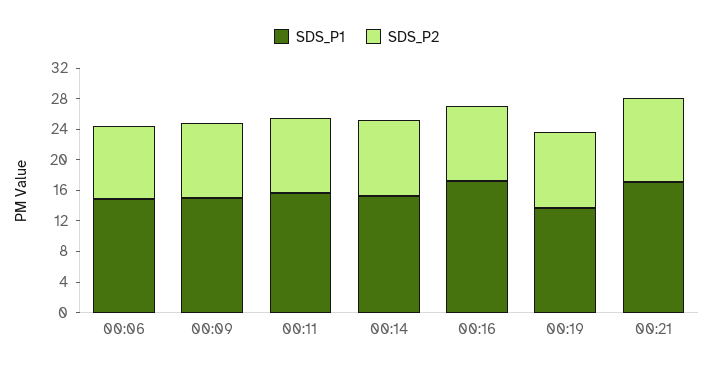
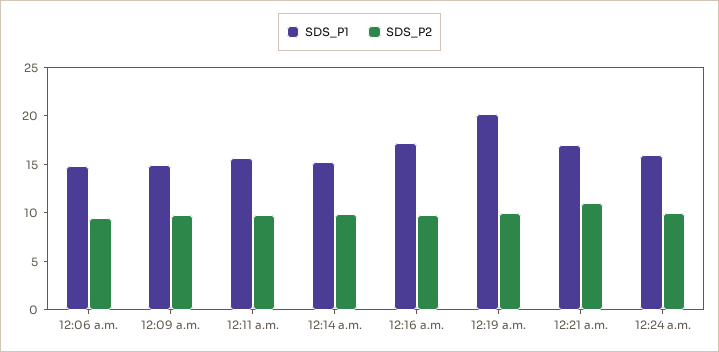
SDS_P1, 00:19: 14 -> 20
SDS_P1, 12:24 a.m.: none -> 16
SDS_P2, 12:24 a.m.: none -> 10

